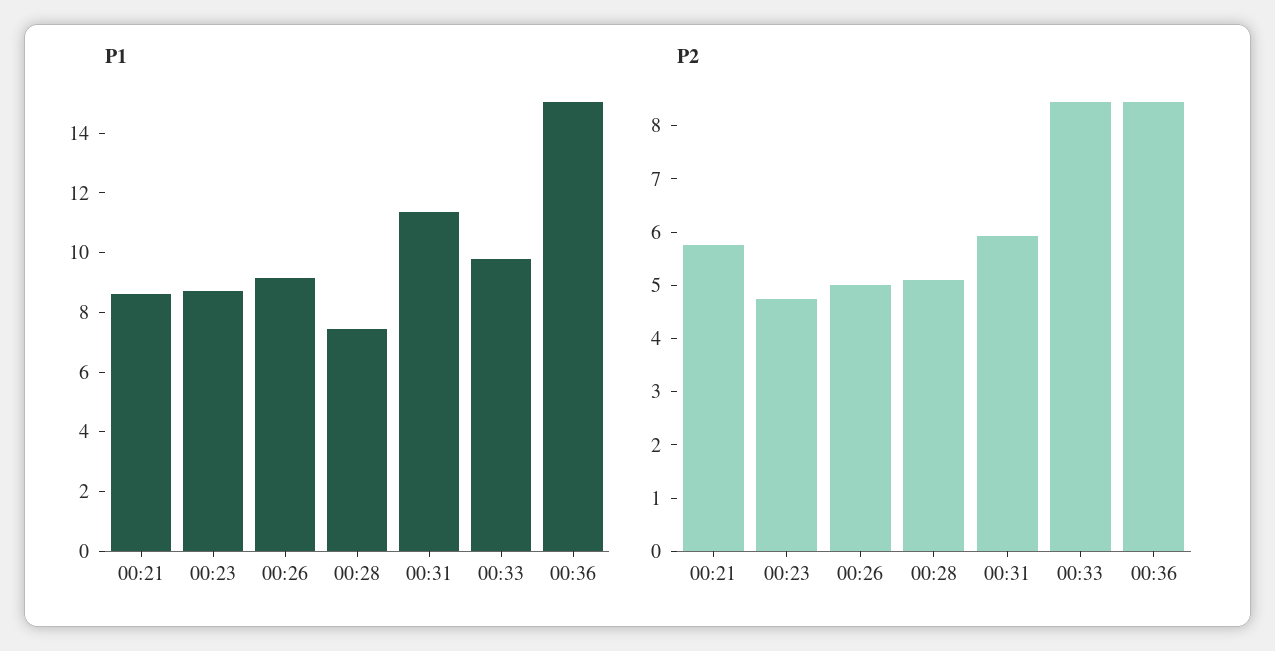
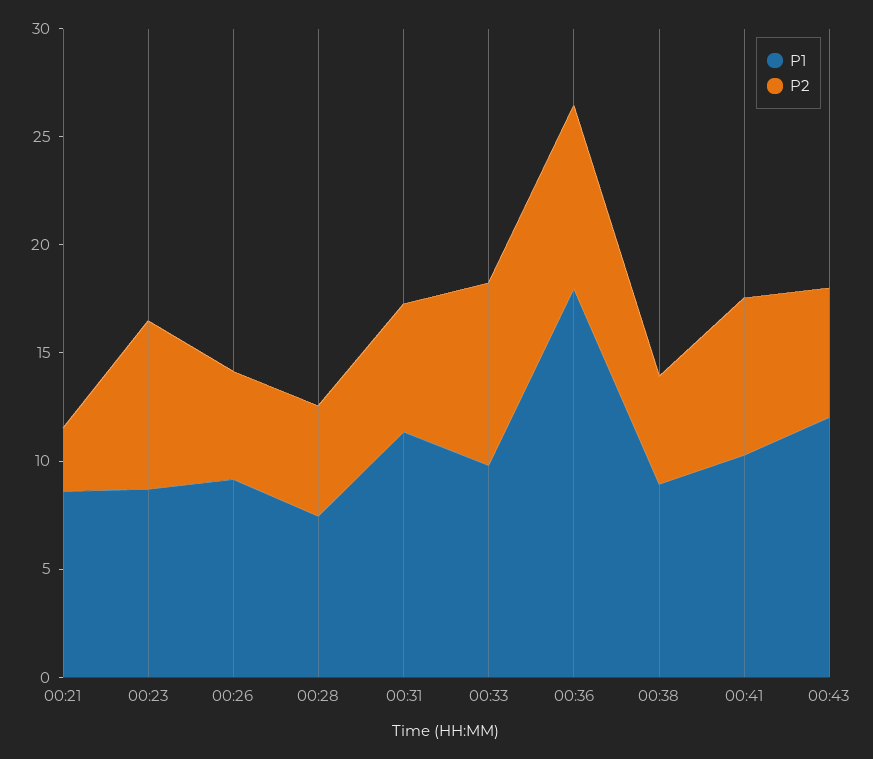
P1, 00:36: 15 -> 18
P2, 00:21: 5.8 -> 3
P2, 00:23: 4.8 -> 8
P1, 00:38: none -> 9
P2, 00:38: none -> 5
P1, 00:41: none -> 10
P2, 00:41: none -> 7
P1, 00:43: none -> 12
P2, 00:43: none -> 6

